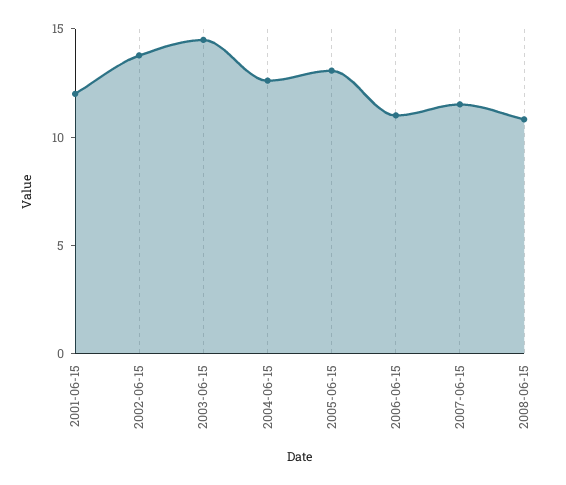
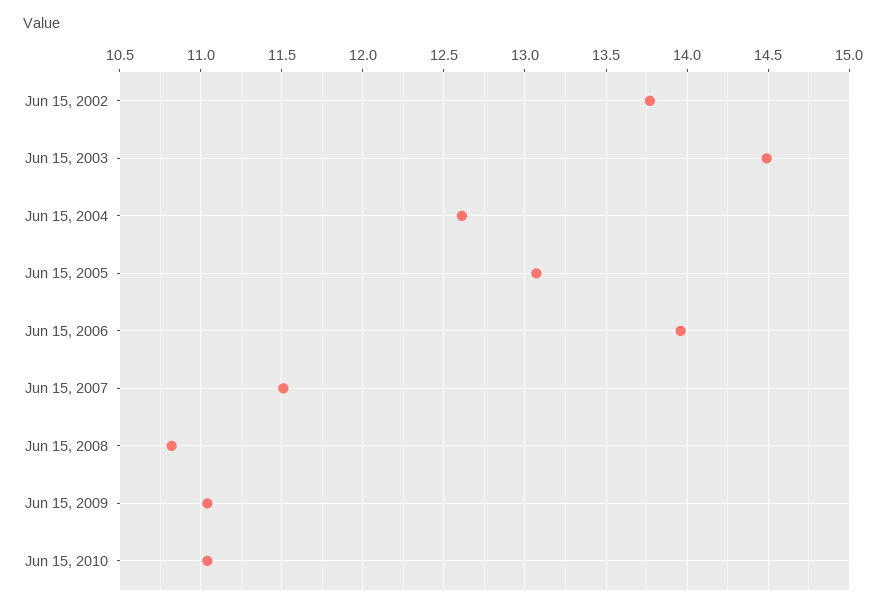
2001-06-15: 12 -> none
2006-06-15: 11 -> 13.95
Jun 15, 2009: none -> 11.05
Jun 15, 2010: none -> 11.05

